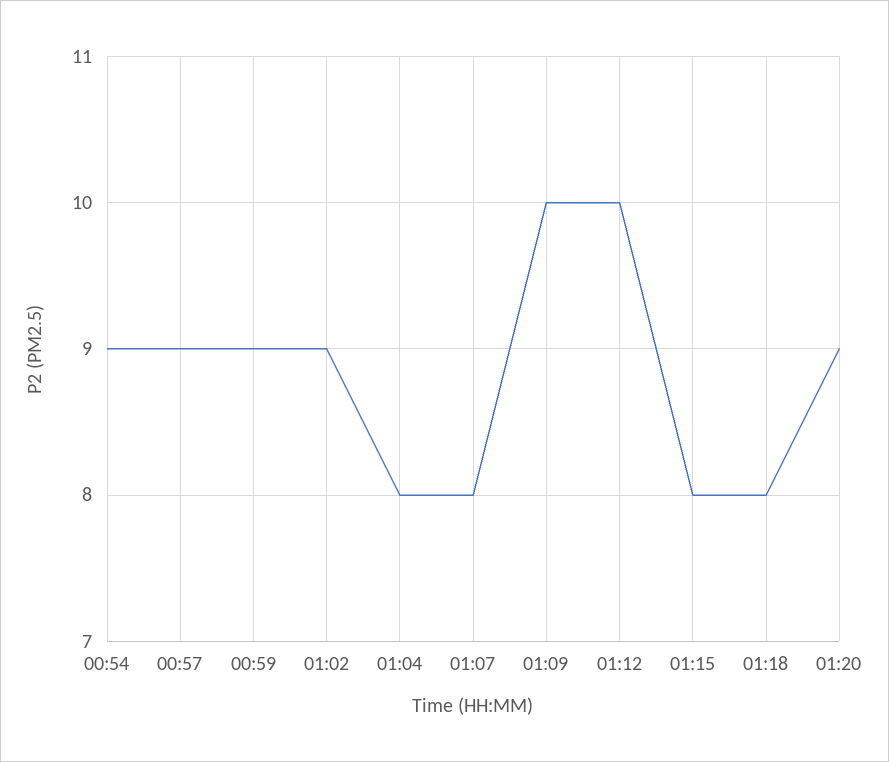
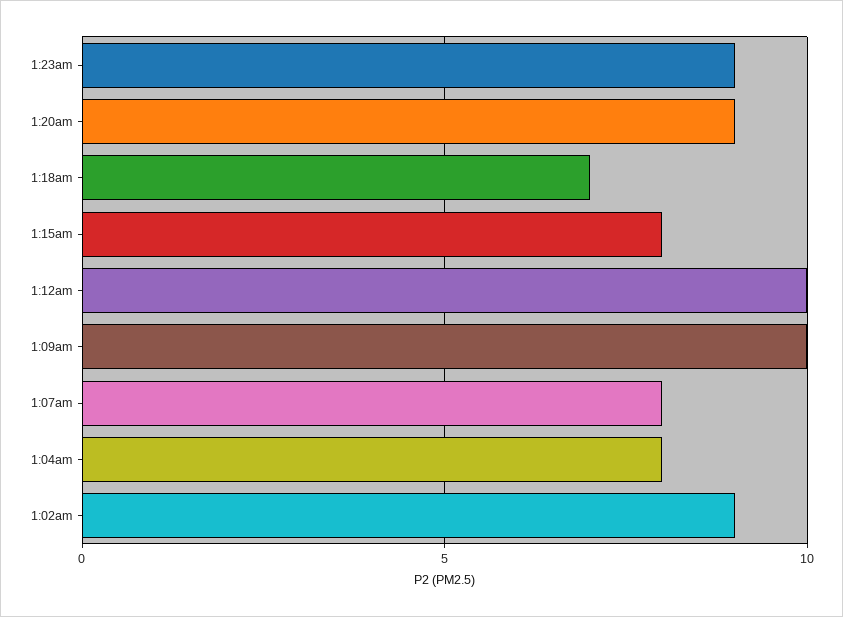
00:54: 9 -> none
00:57: 9 -> none
00:59: 9 -> none
01:18: 8 -> 7
1:23am: none -> 9

